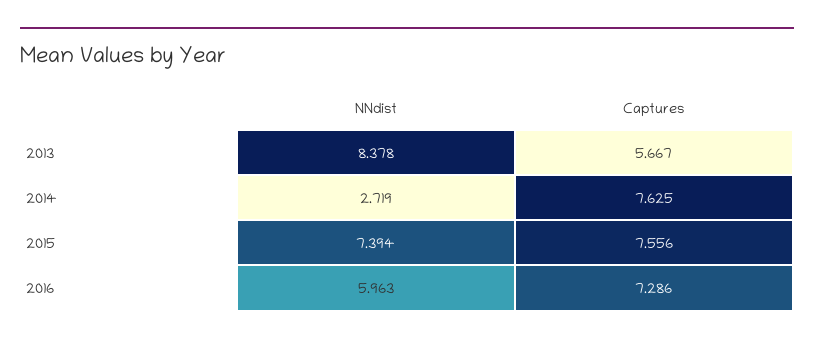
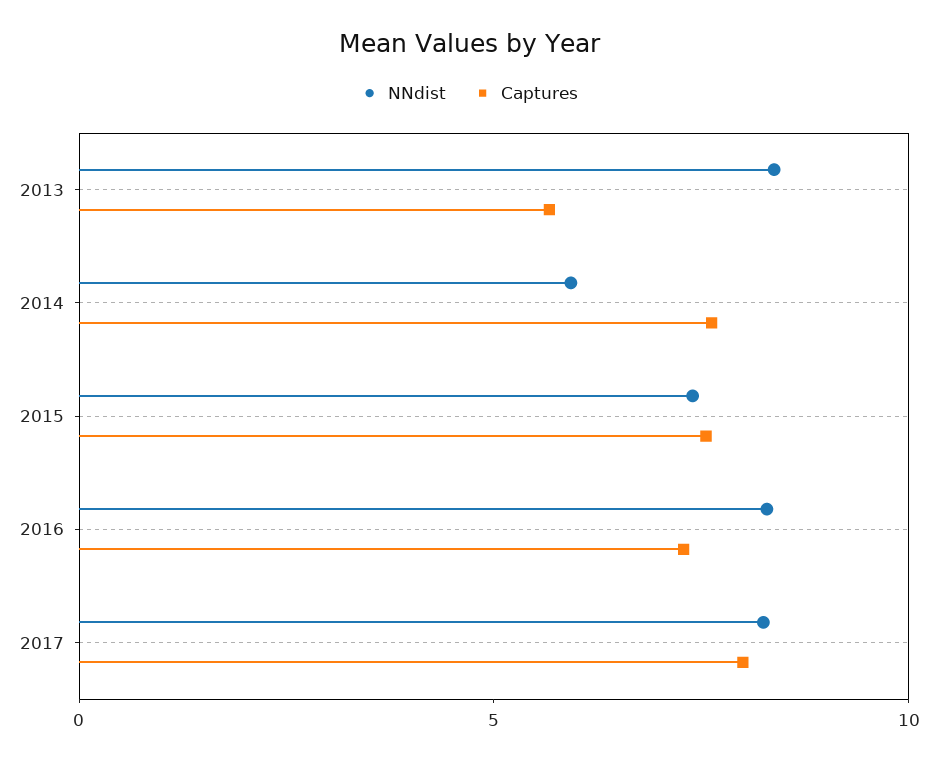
NNdist, 2014: 2.719 -> 6
NNdist, 2016: 5.963 -> 8
NNdist, 2017: none -> 8
Captures, 2017: none -> 8

